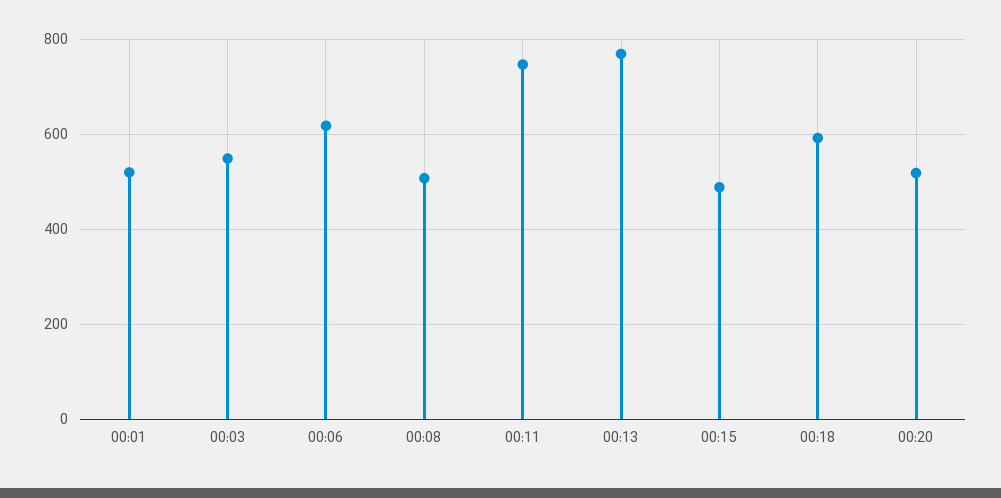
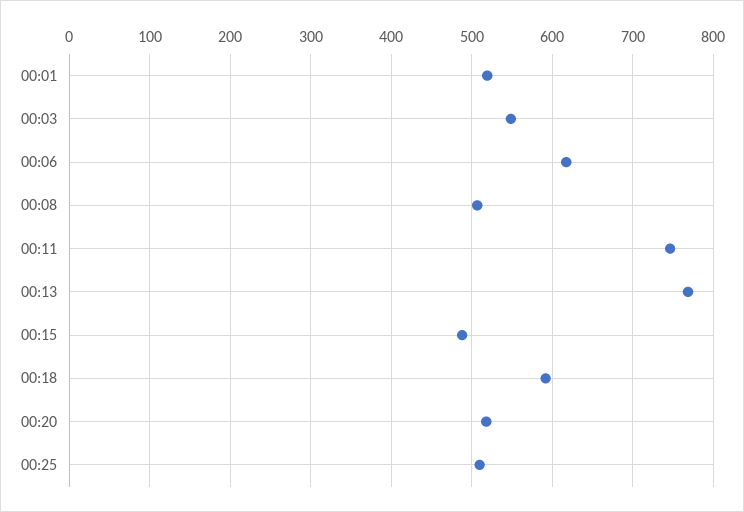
00:25: none -> 510

